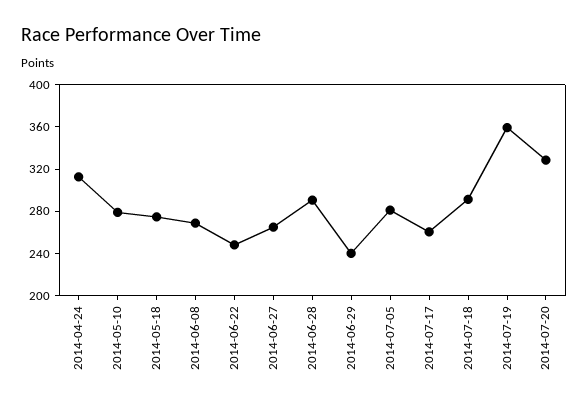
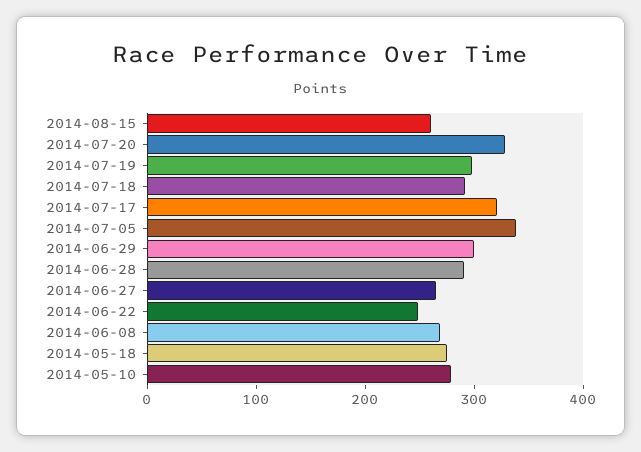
2014-04-24: 310 -> none
2014-06-29: 240 -> 300
2014-07-05: 280 -> 340
2014-07-17: 260 -> 320
2014-07-19: 360 -> 300
2014-08-15: none -> 260

